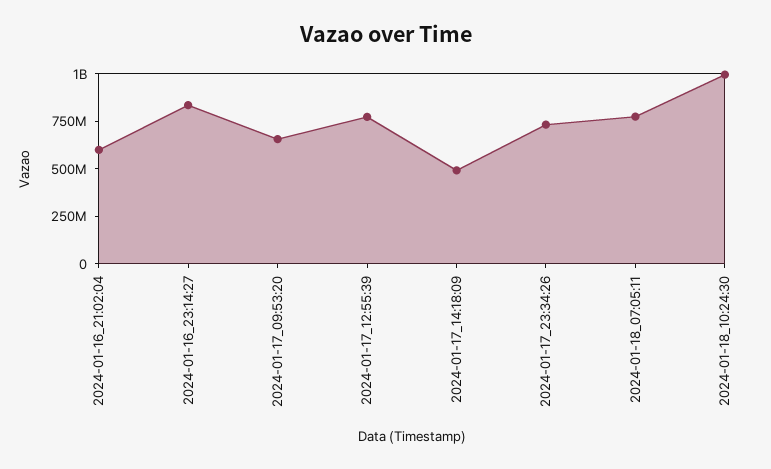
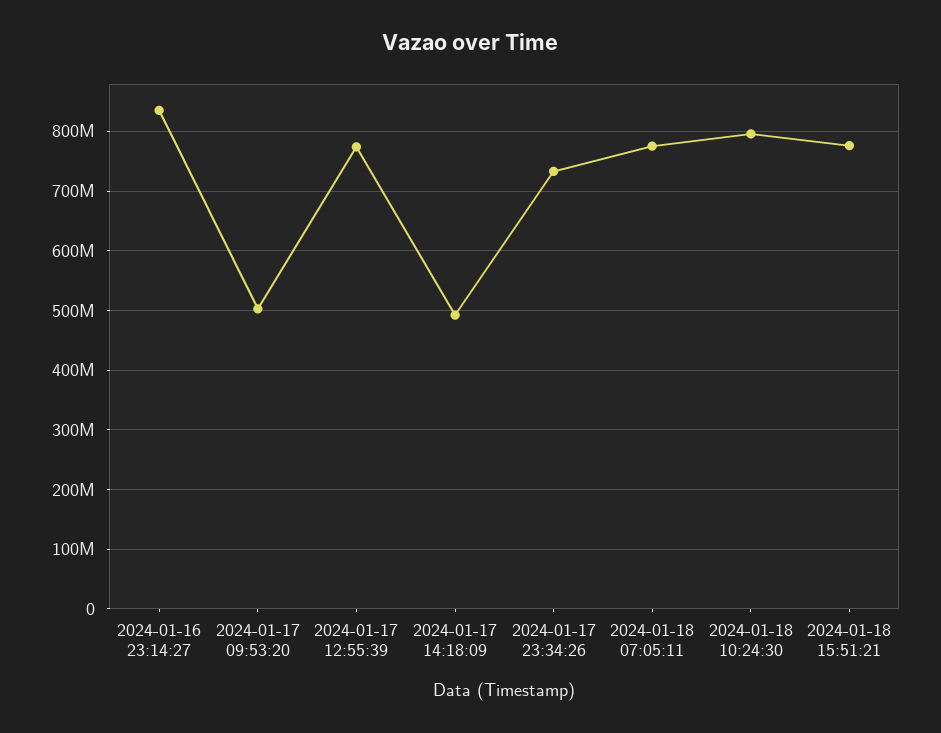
2024-01-16_21:02:04: 600000000 -> none
2024-01-17_09:53:20: 650000000 -> 500000000
2024-01-18_10:24:30: 1000000000 -> 800000000
2024-01-18 15:51:21: none -> 780000000

